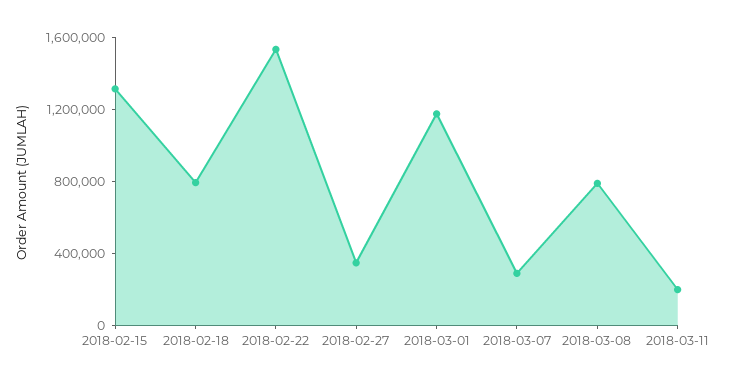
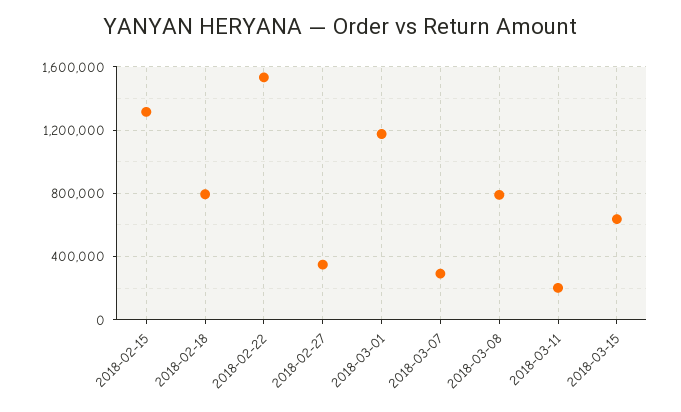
2018-03-15: none -> 650000

